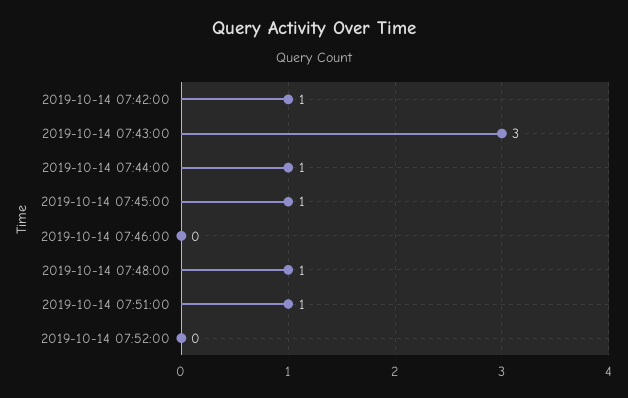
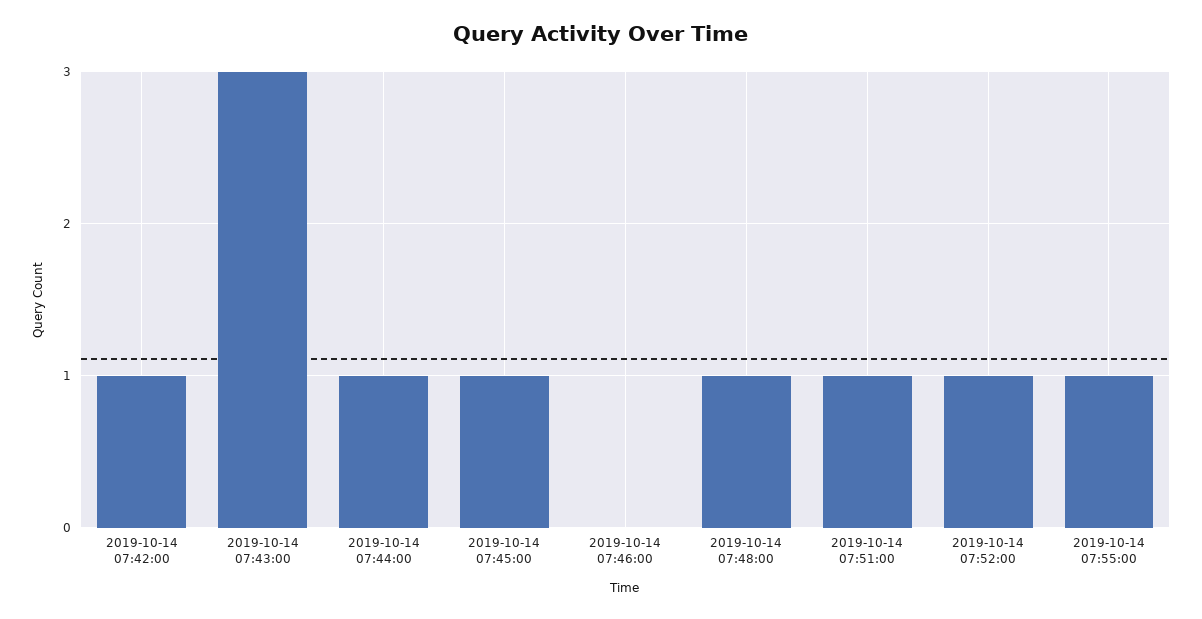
2019-10-14 07:52:00: 0 -> 1
2019-10-14 07:55:00: none -> 1

